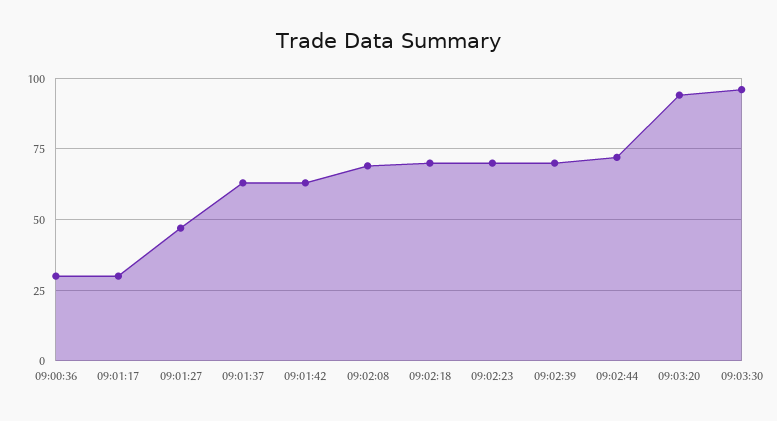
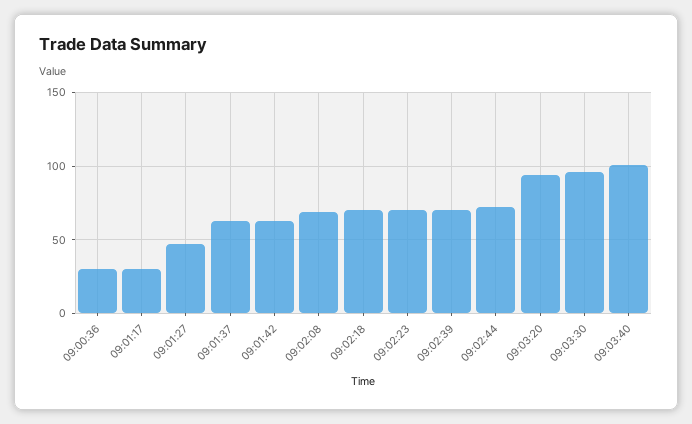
09:03:40: none -> 100

